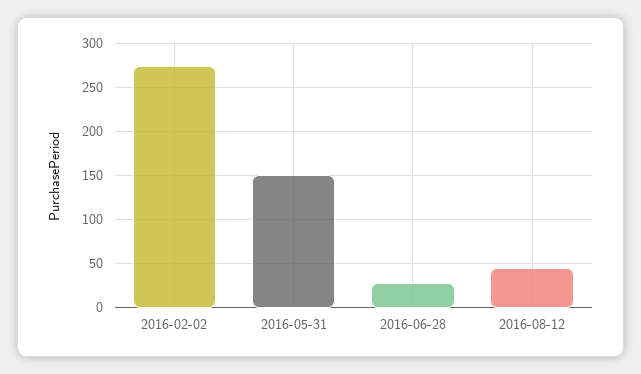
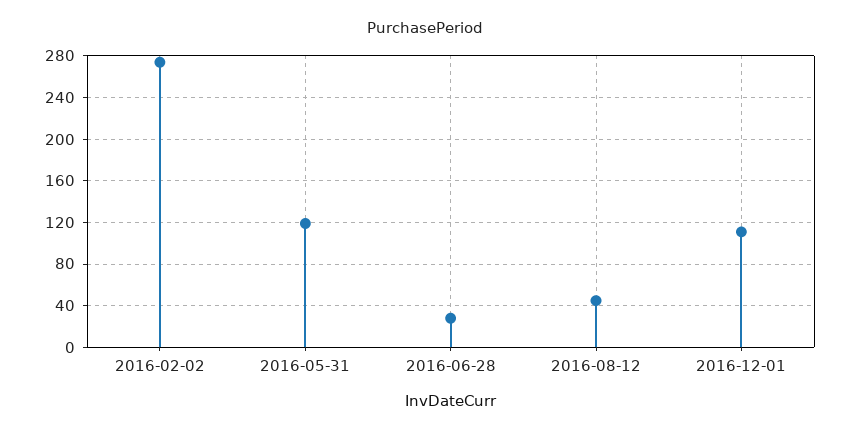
2016-05-31: 150 -> 120
2016-12-01: none -> 110

